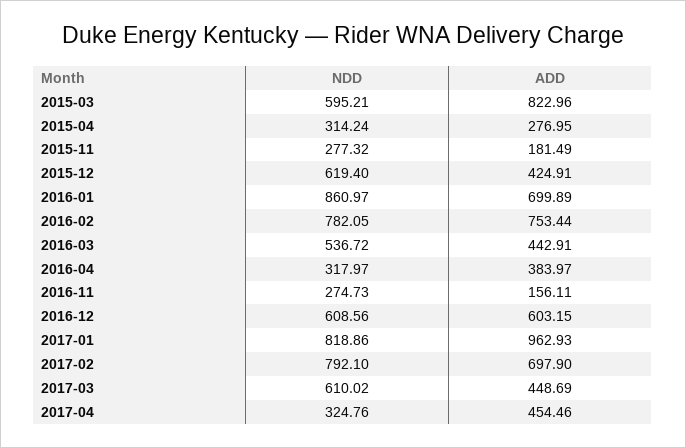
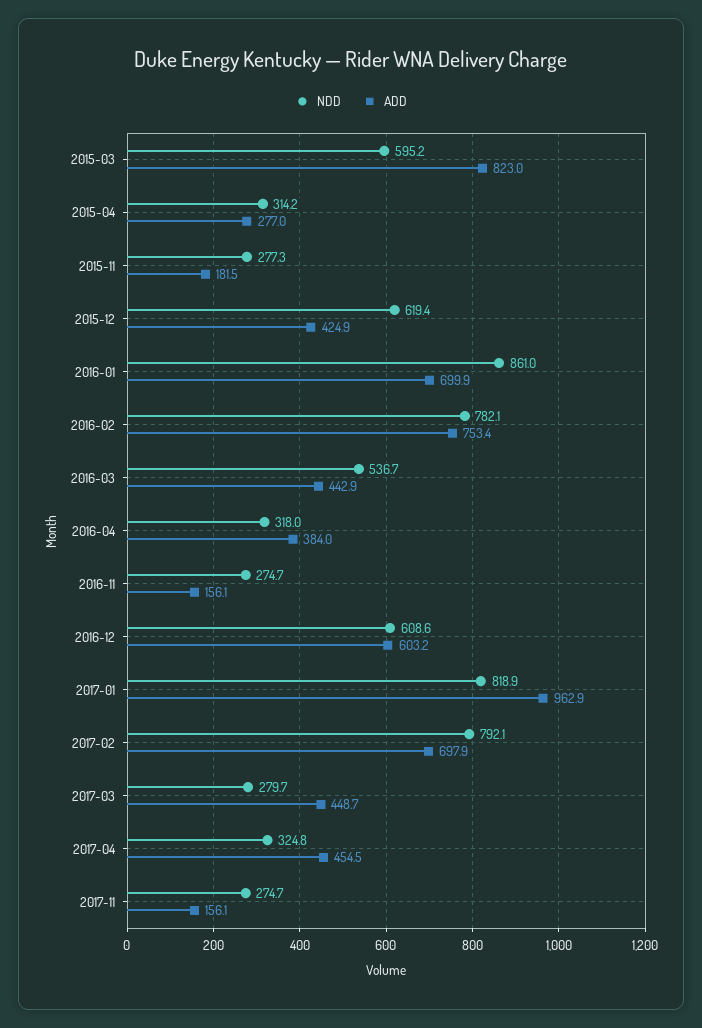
NDD, 2017-03: 610.02 -> 279.7
NDD, 2017-11: none -> 274.7
ADD, 2017-11: none -> 156.1

